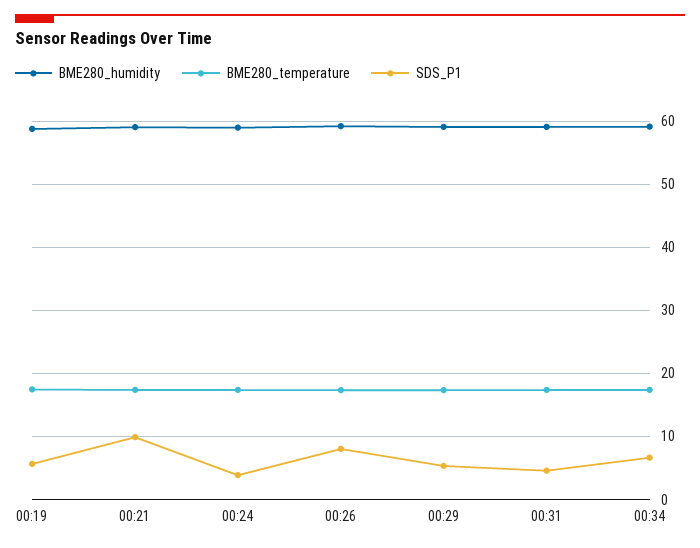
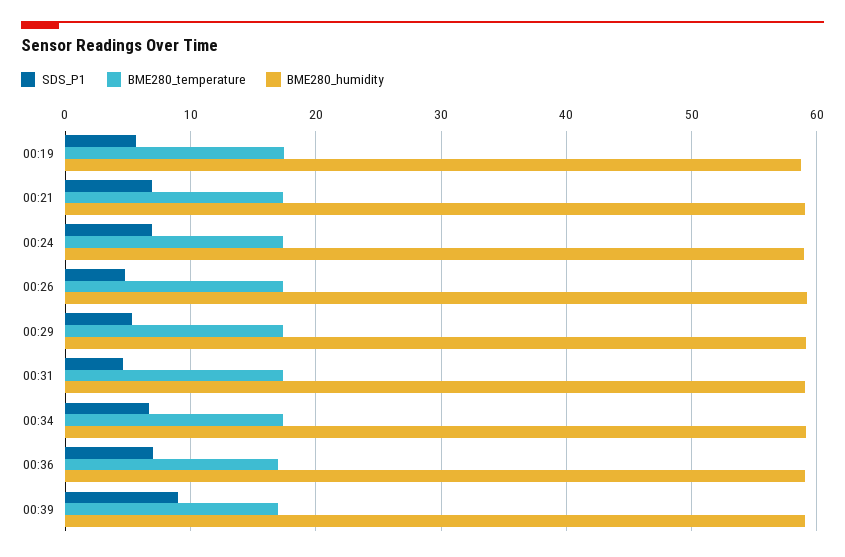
SDS_P1, 00:21: 10 -> 7
SDS_P1, 00:24: 4 -> 7
SDS_P1, 00:26: 8 -> 5
SDS_P1, 00:36: none -> 7
BME280_temperature, 00:36: none -> 17
BME280_humidity, 00:36: none -> 59
SDS_P1, 00:39: none -> 9
BME280_temperature, 00:39: none -> 17
BME280_humidity, 00:39: none -> 59

